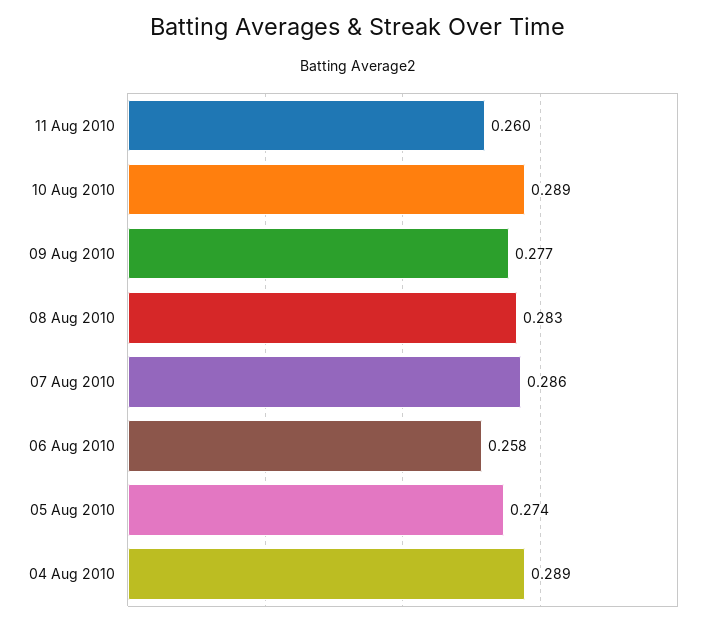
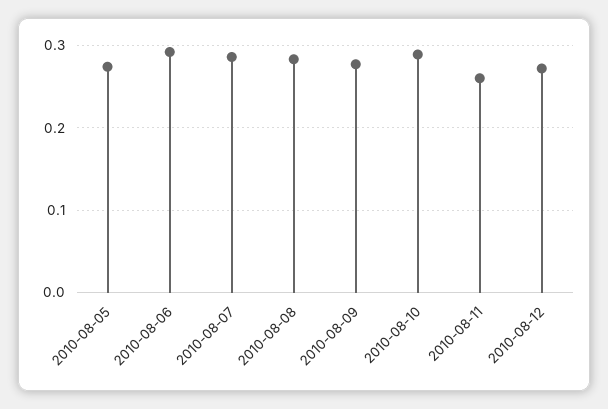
06 Aug 2010: 0.258 -> 0.29
04 Aug 2010: 0.289 -> none
2010-08-12: none -> 0.27

